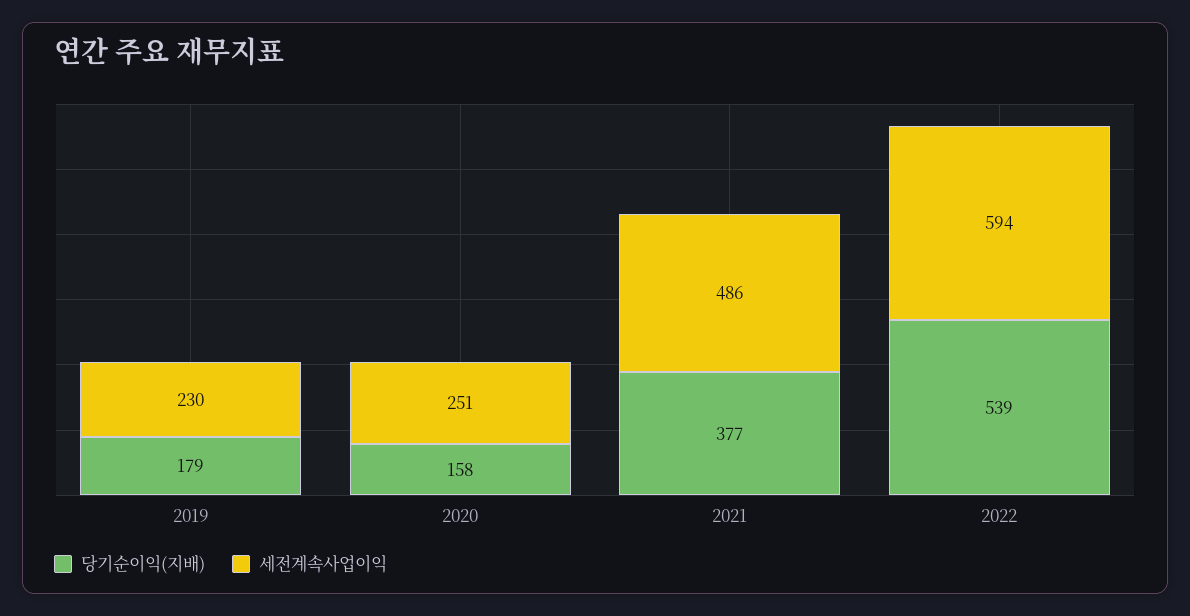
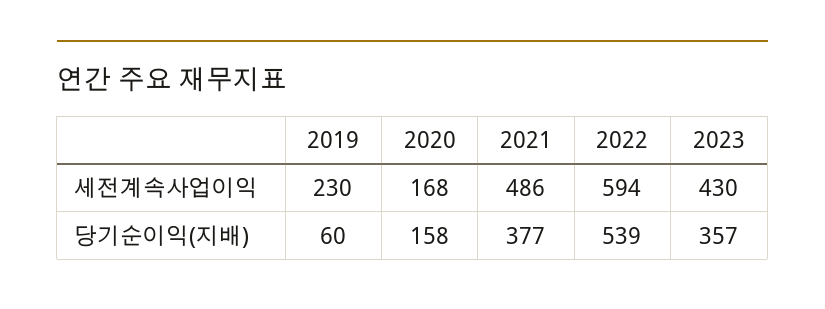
당기순이익(지배), 2019: 179 -> 60
세전계속사업이익, 2020: 251 -> 168
세전계속사업이익, 2023: none -> 430
당기순이익(지배), 2023: none -> 357

